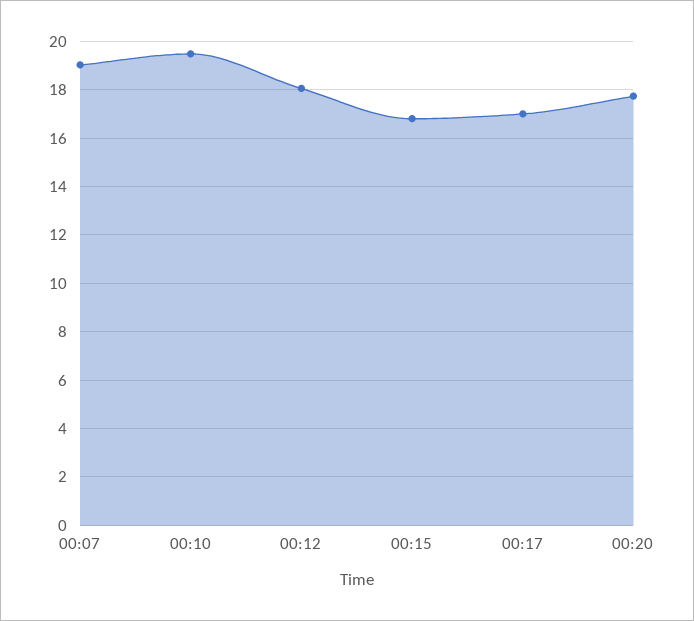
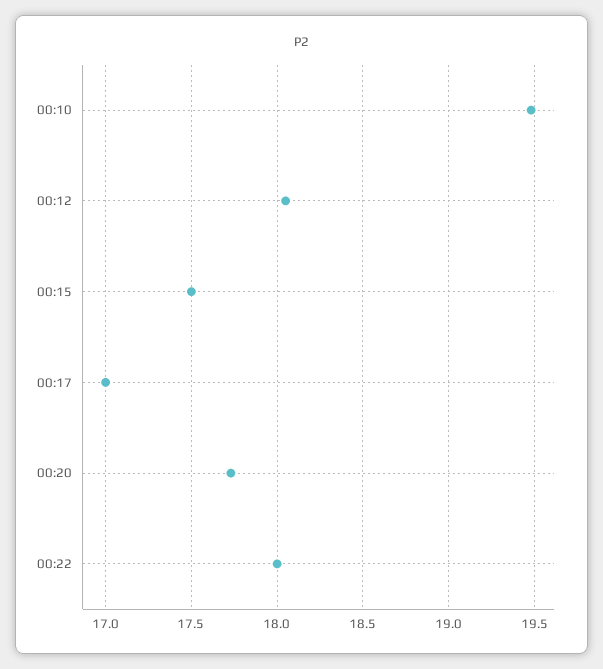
00:07: 19 -> none
00:15: 16.75 -> 17.5
00:22: none -> 18

